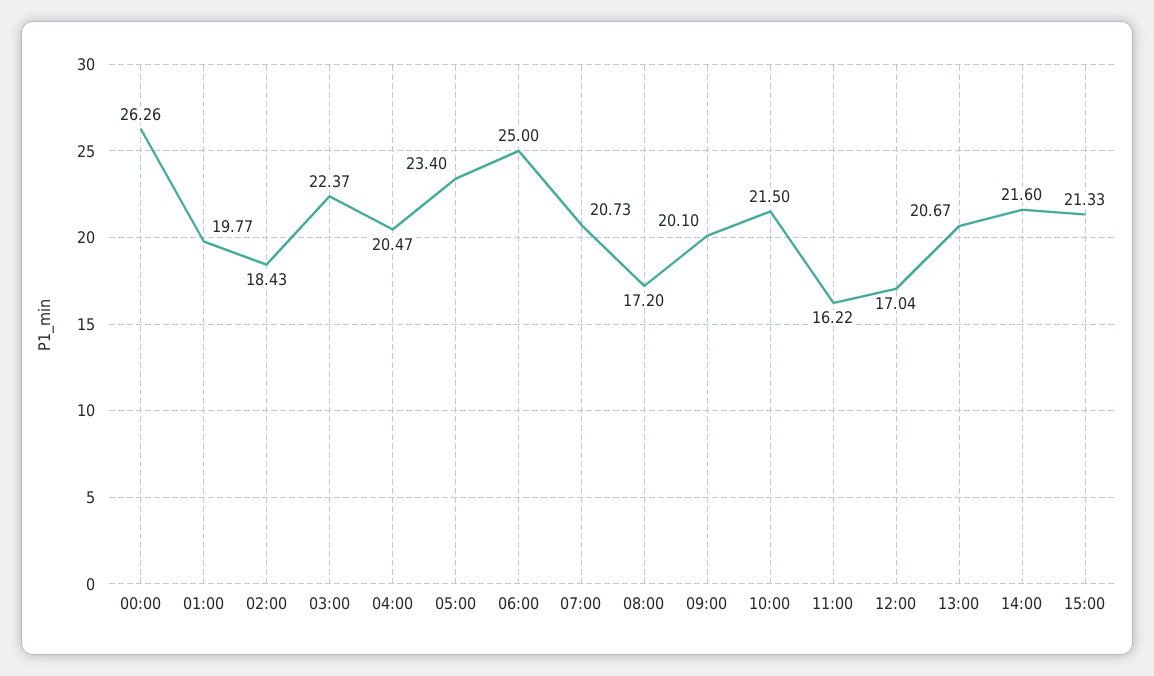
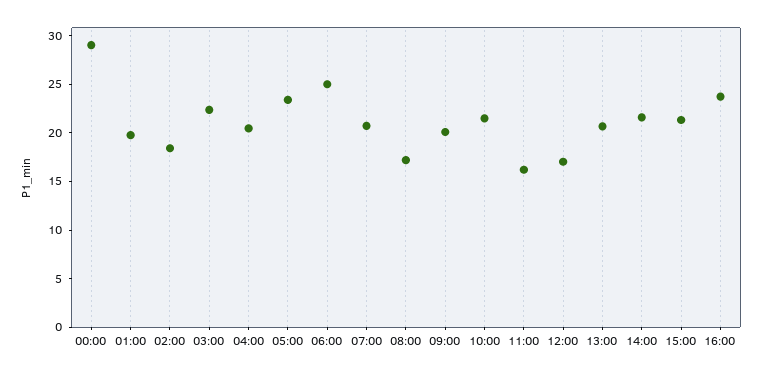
00:00: 26.26 -> 29
16:00: none -> 24

